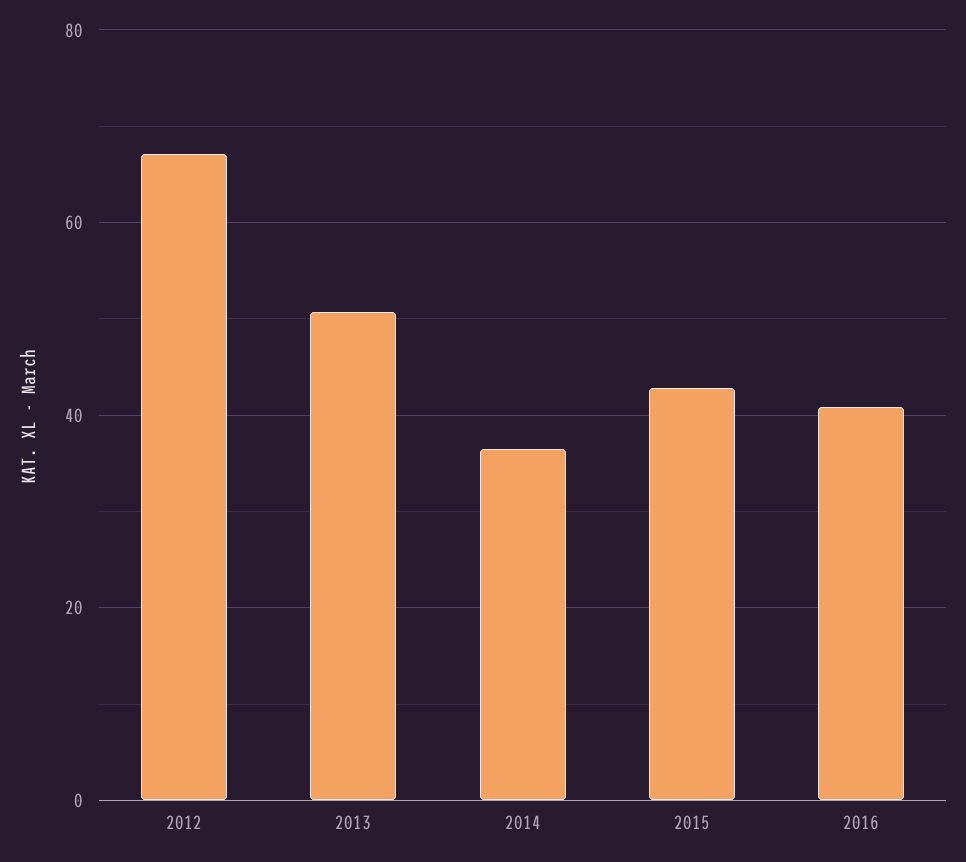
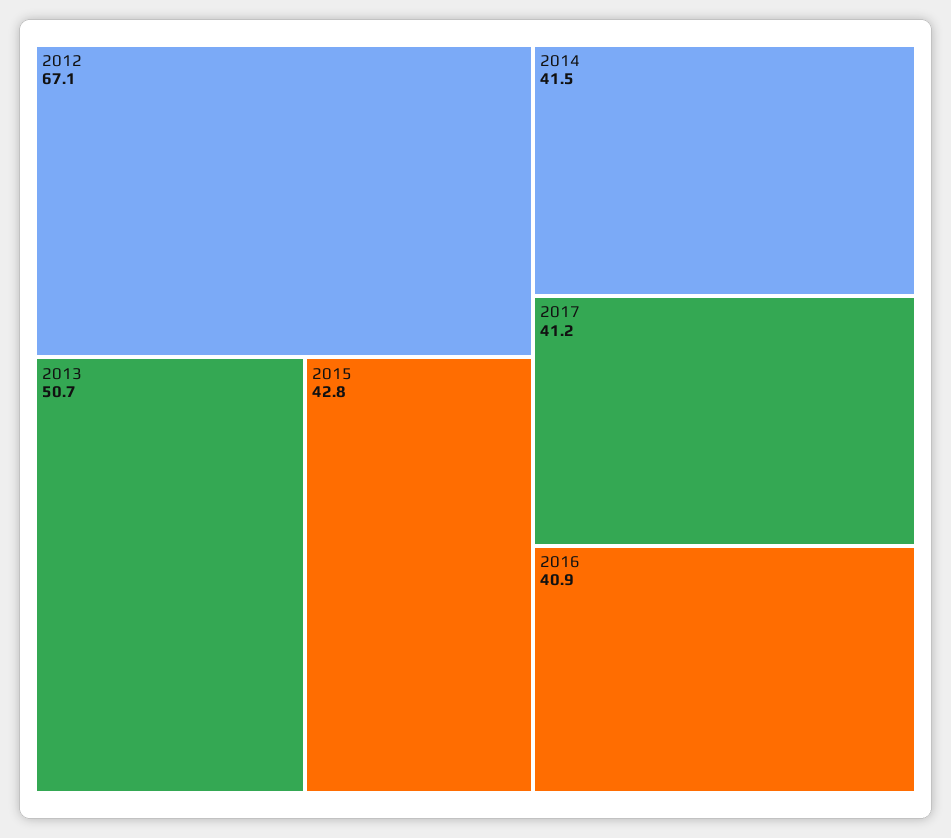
2014: 36 -> 41.5
2017: none -> 41.2

